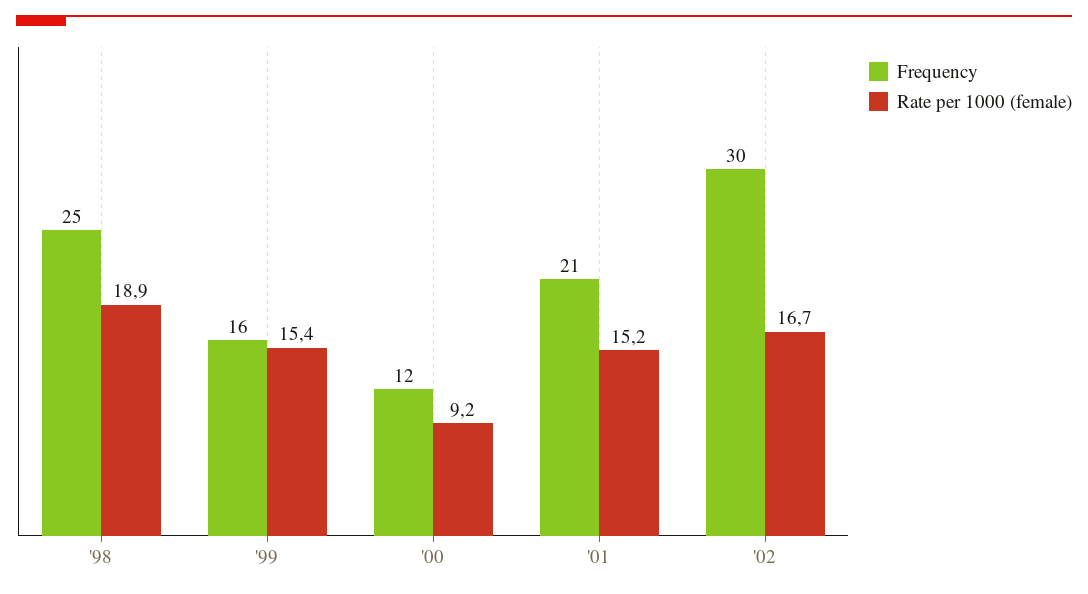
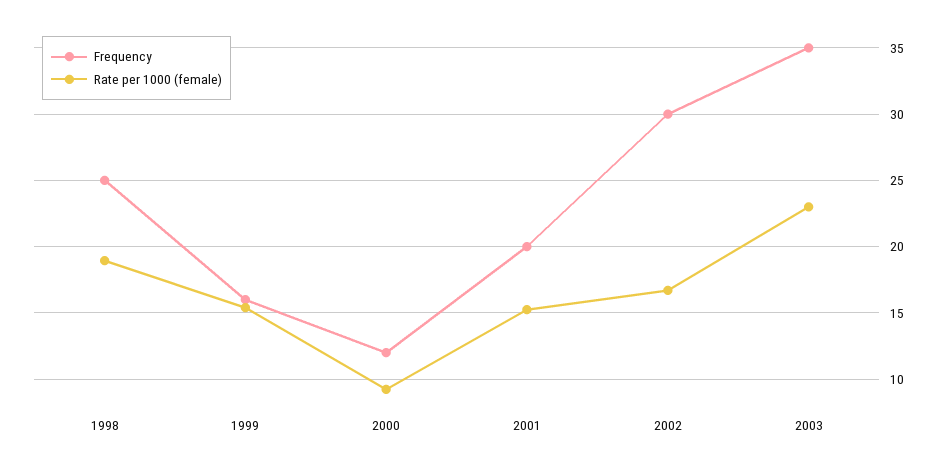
Frequency, '01: 21 -> 20
Frequency, 2003: none -> 35
Rate per 1000 (female), 2003: none -> 23

